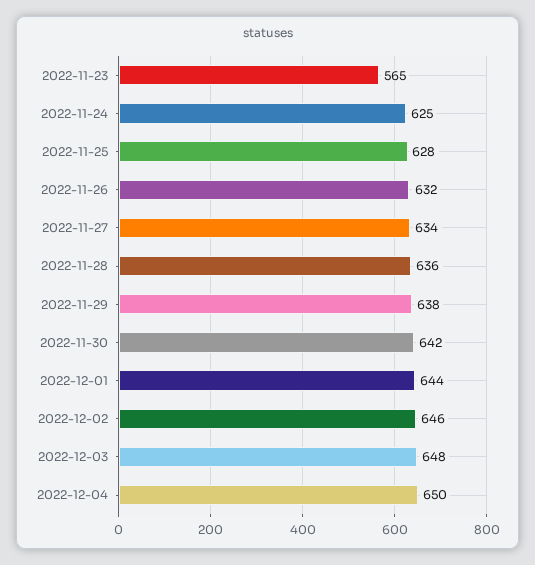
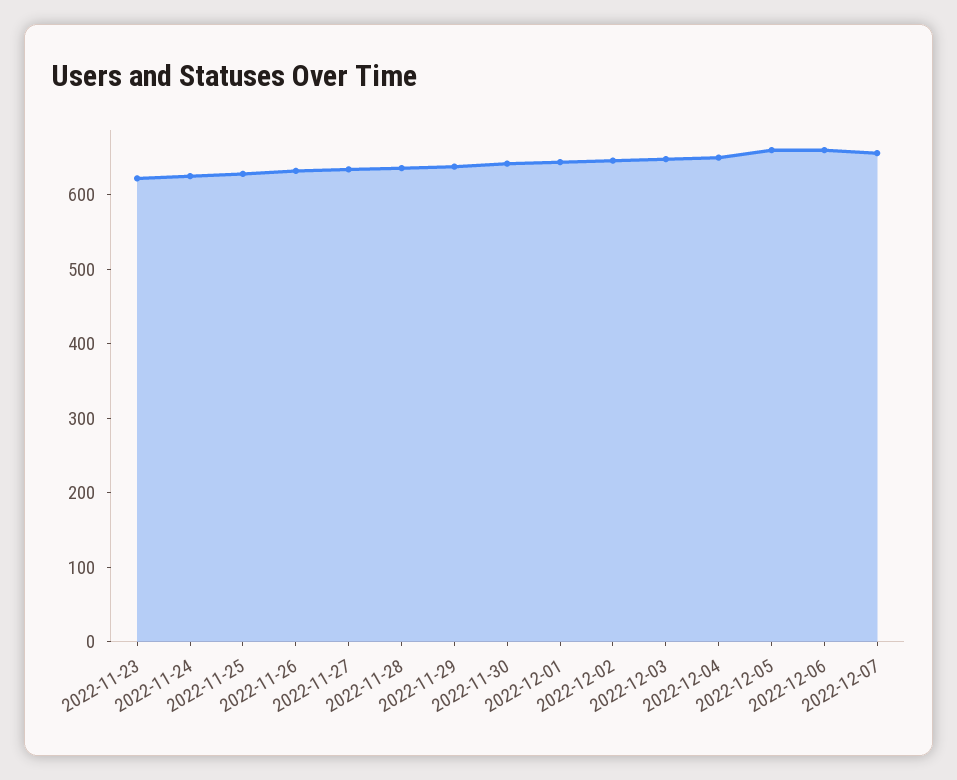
2022-11-23: 565 -> 620
2022-12-05: none -> 660
2022-12-06: none -> 660
2022-12-07: none -> 660

